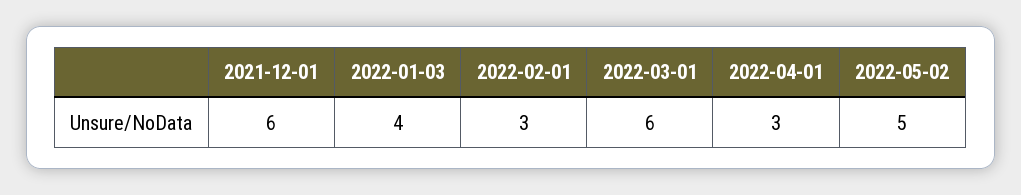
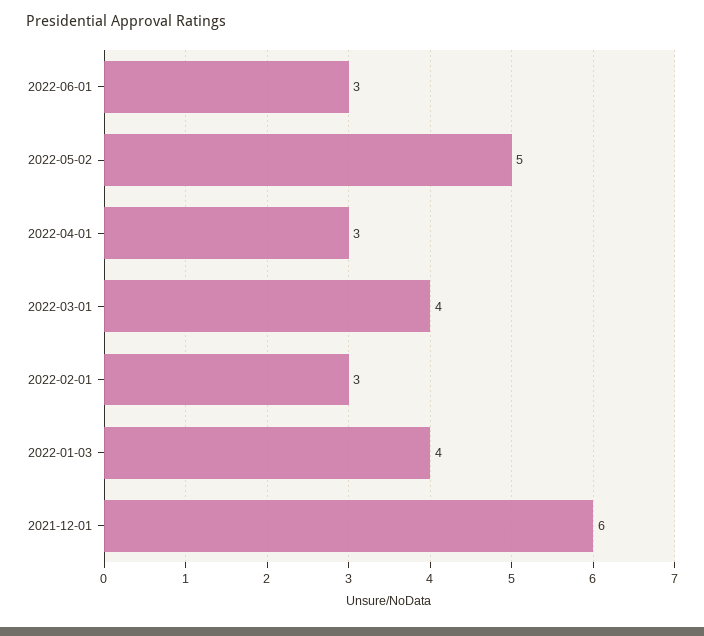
2022-03-01: 6 -> 4
2022-06-01: none -> 3

